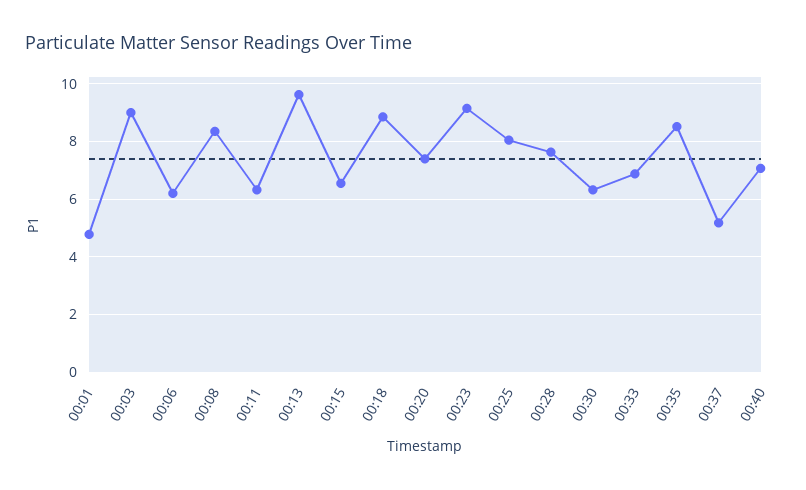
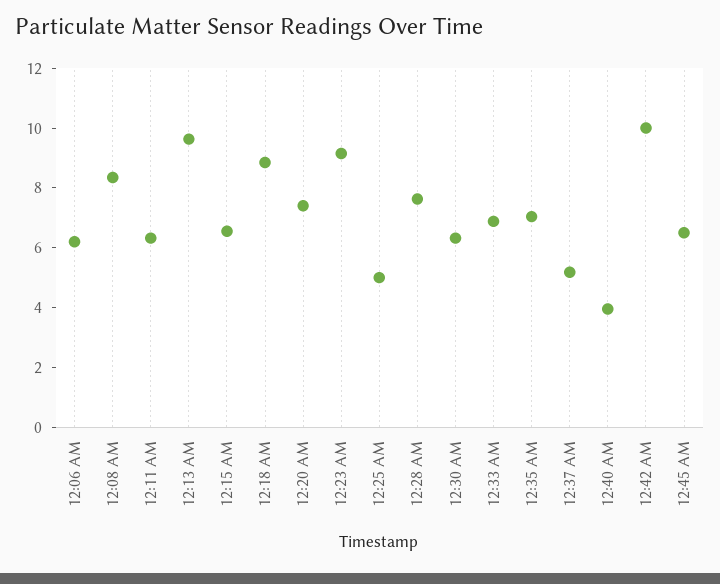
00:01: 4.75 -> none
00:03: 9 -> none
00:25: 8 -> 5
00:35: 8.5 -> 7
00:40: 7 -> 4
12:42 AM: none -> 10
12:45 AM: none -> 6.5

